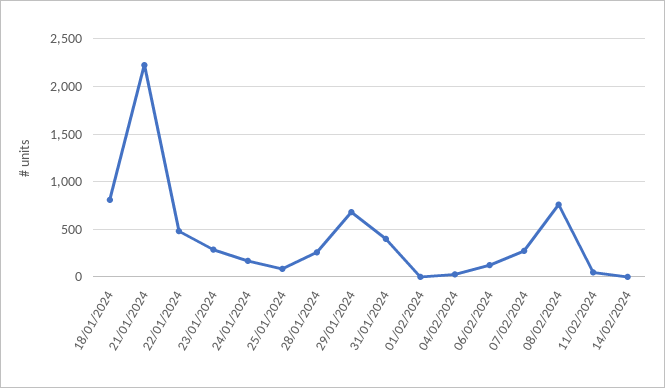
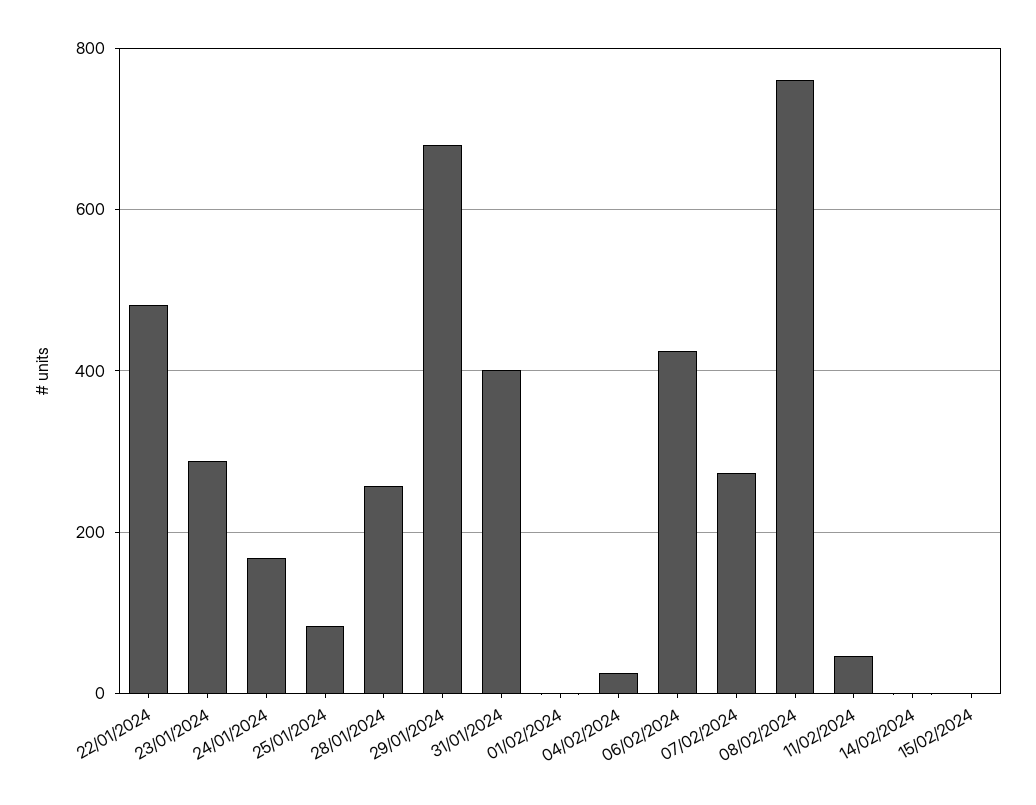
18/01/2024: 800 -> none
21/01/2024: 2200 -> none
06/02/2024: 100 -> 420
15/02/2024: none -> 0

